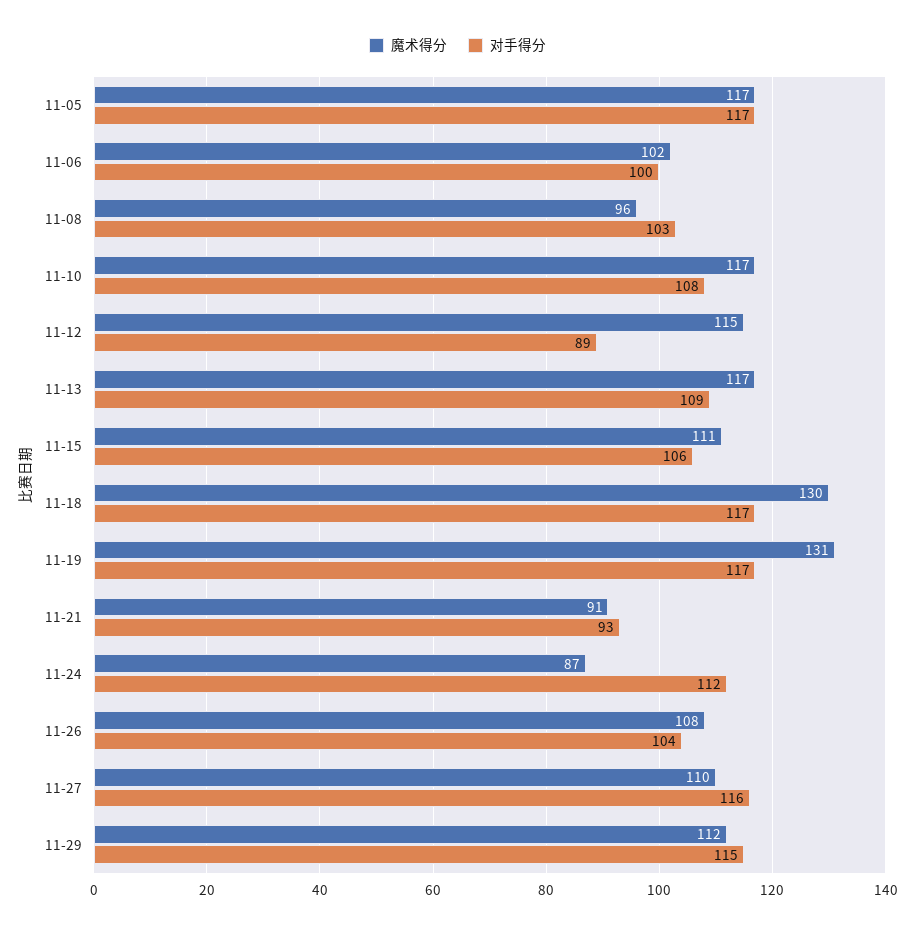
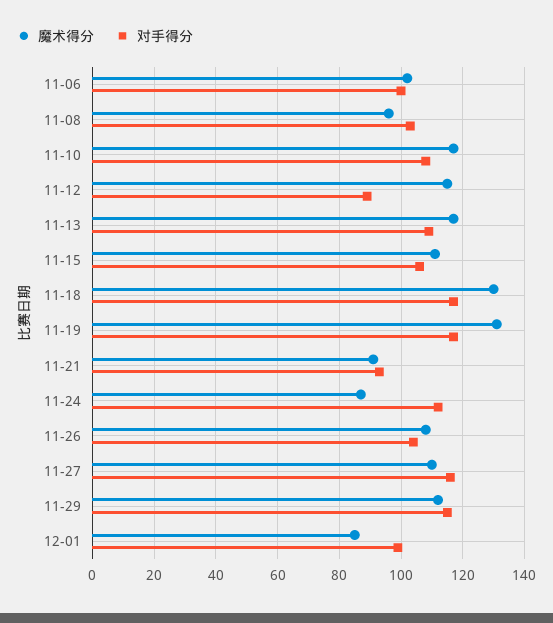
魔术得分, 11-05: 117 -> none
对手得分, 11-05: 117 -> none
魔术得分, 12-01: none -> 85
对手得分, 12-01: none -> 100

